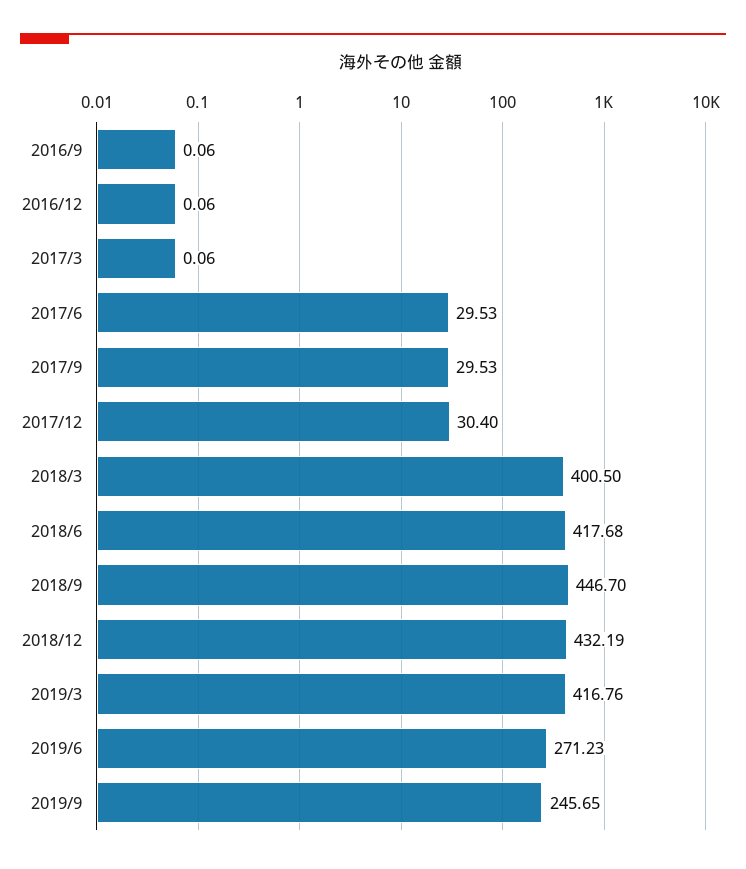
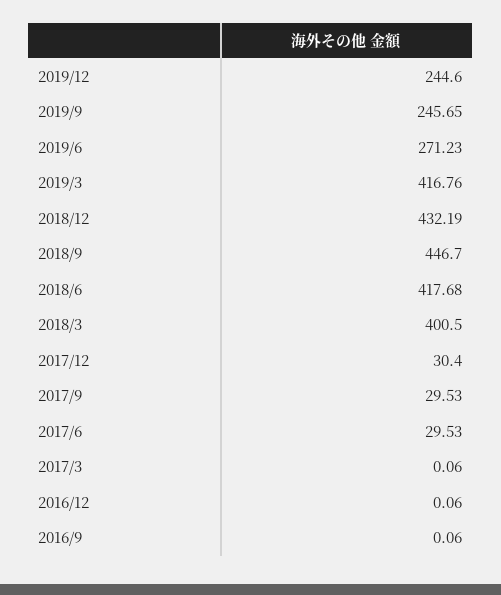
2019/12: none -> 244.6

